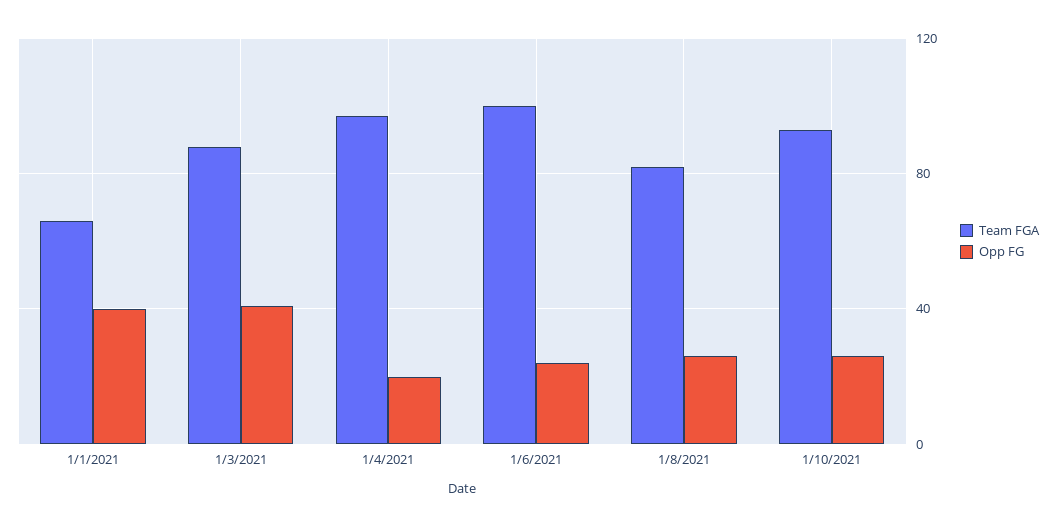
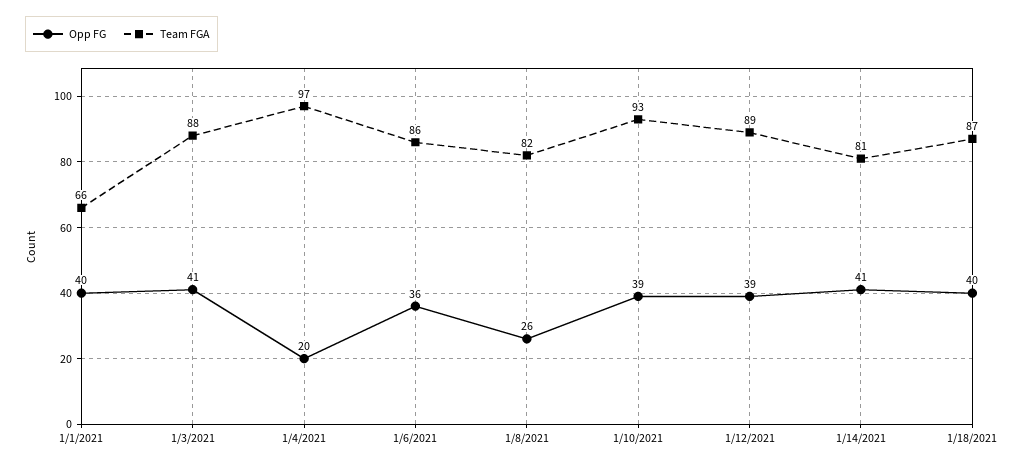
Team FGA, 1/6/2021: 100 -> 86
Opp FG, 1/6/2021: 25 -> 36
Opp FG, 1/10/2021: 25 -> 39
Opp FG, 1/12/2021: none -> 39
Team FGA, 1/12/2021: none -> 89
Opp FG, 1/14/2021: none -> 41
Team FGA, 1/14/2021: none -> 81
Opp FG, 1/18/2021: none -> 40
Team FGA, 1/18/2021: none -> 87

